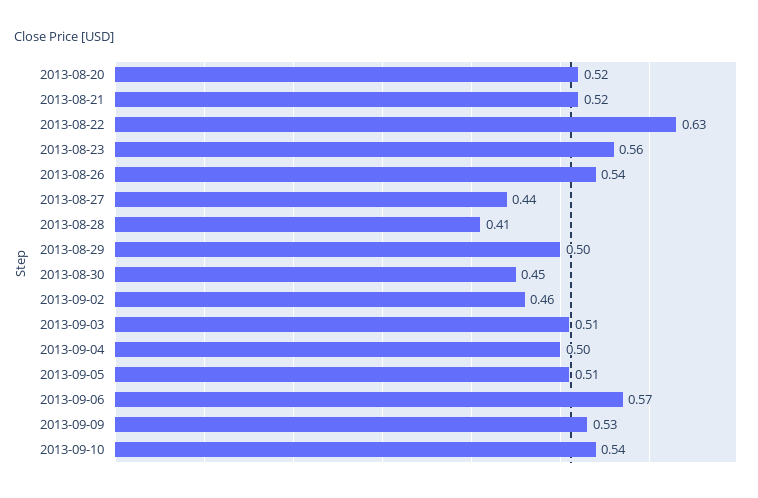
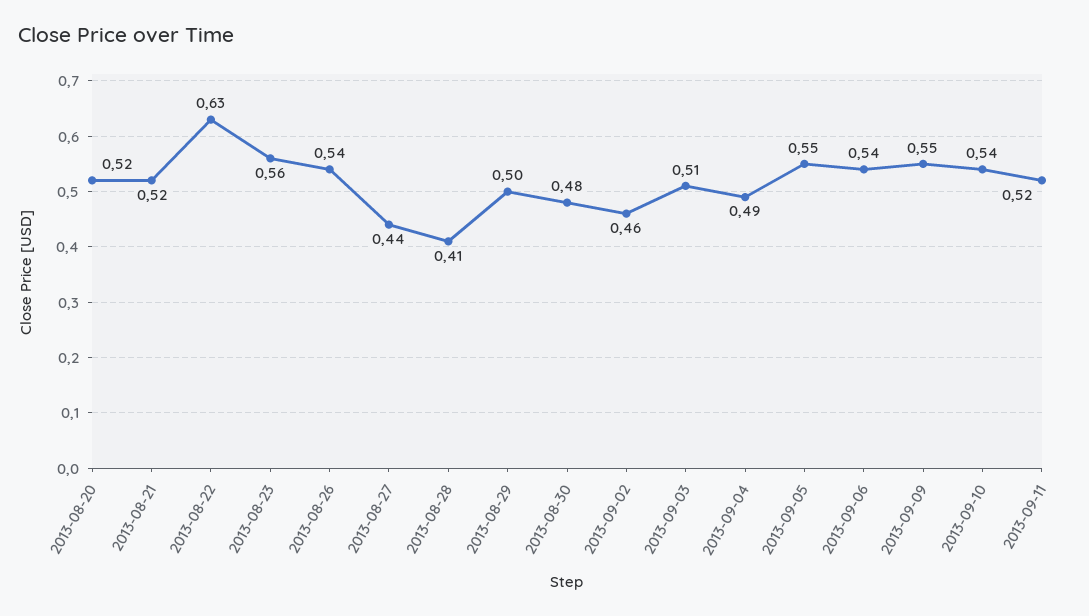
2013-08-30: 0.45 -> 0.48
2013-09-04: 0.5 -> 0.49
2013-09-05: 0.51 -> 0.55
2013-09-06: 0.57 -> 0.54
2013-09-09: 0.53 -> 0.55
2013-09-11: none -> 0.52

